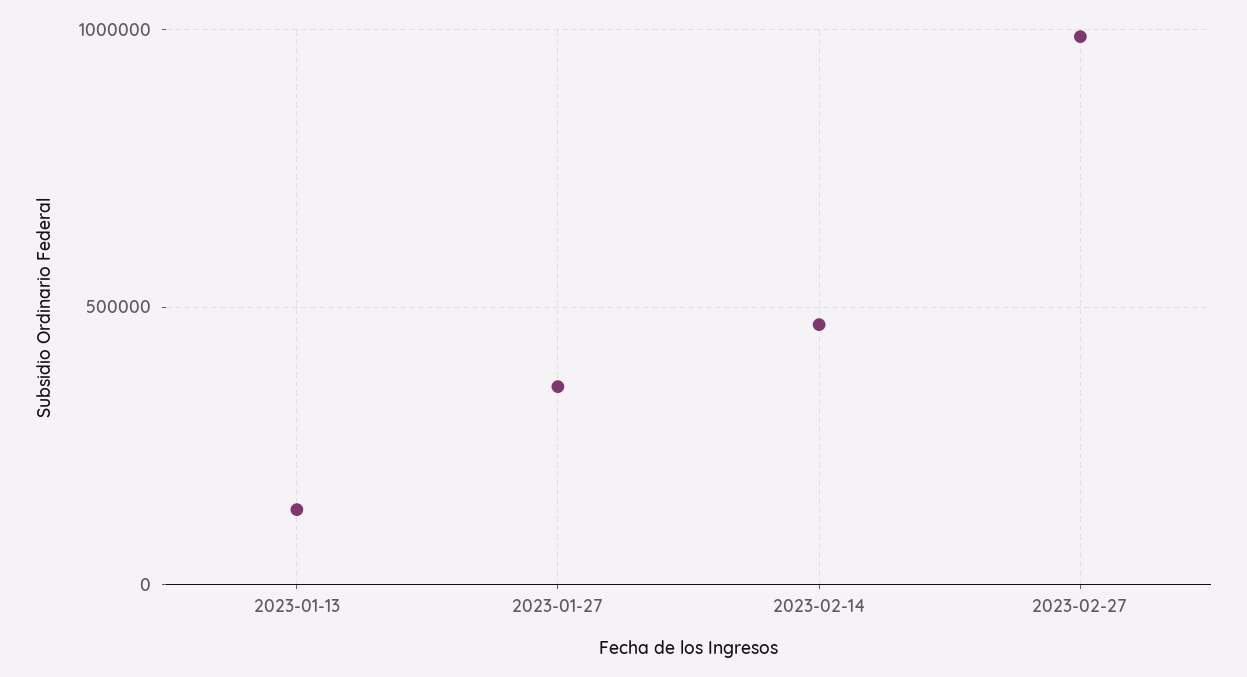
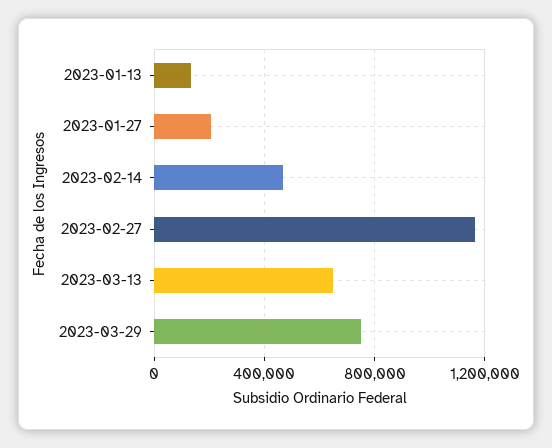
2023-01-27: 350000 -> 200000
2023-02-27: 1000000 -> 1150000
2023-03-13: none -> 650000
2023-03-29: none -> 750000

